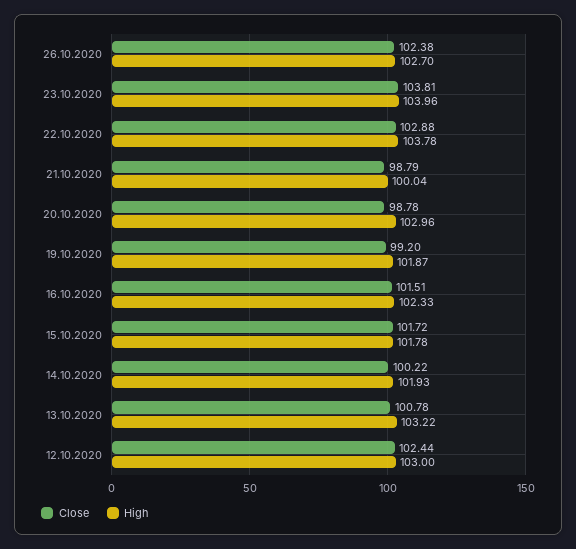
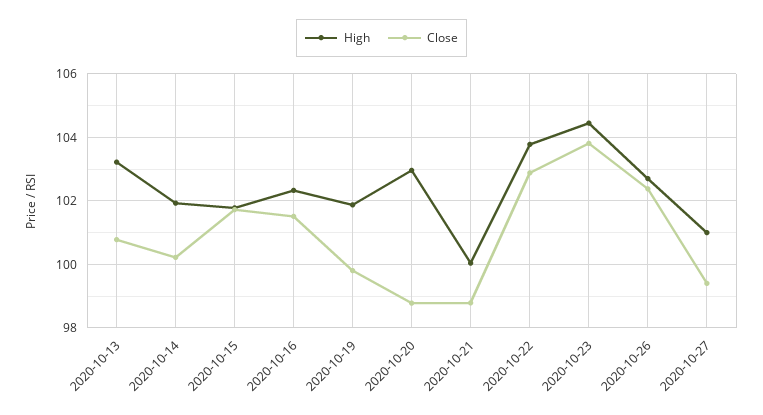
High, 23.10.2020: 103.96 -> 104.4
Close, 19.10.2020: 99.2 -> 99.8
Close, 12.10.2020: 102.44 -> none
High, 12.10.2020: 103 -> none
High, 2020-10-27: none -> 101
Close, 2020-10-27: none -> 99.4

